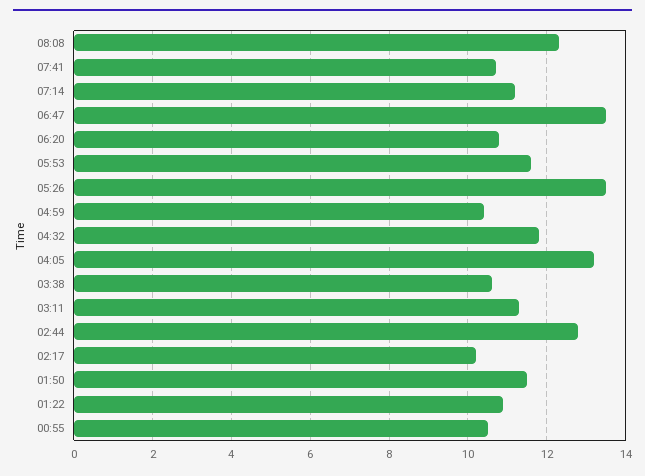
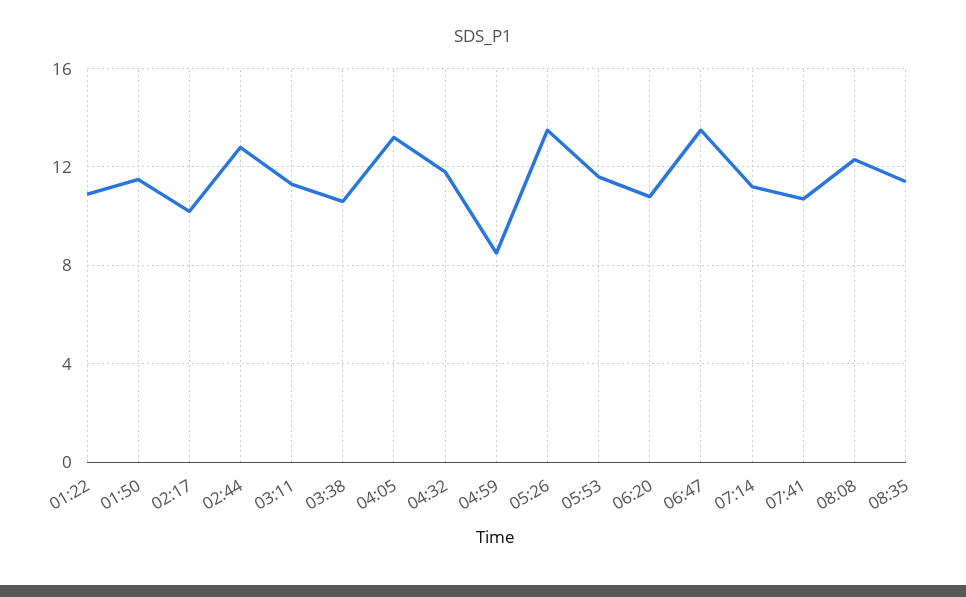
04:59: 10.5 -> 8.5
00:55: 10.5 -> none
08:35: none -> 11.5

